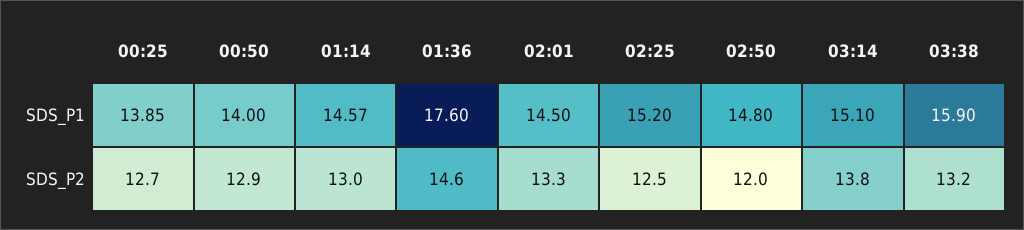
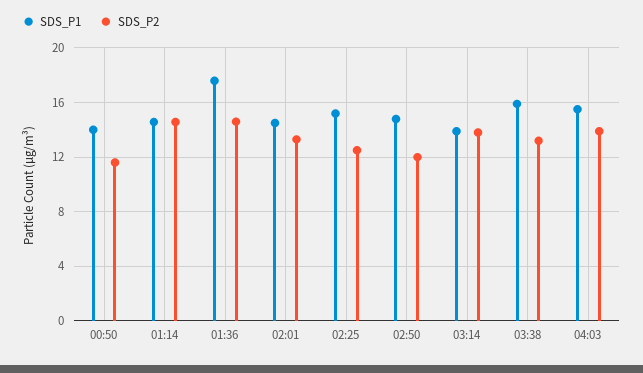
SDS_P1, 00:25: 13.85 -> none
SDS_P1, 03:14: 15.1 -> 14
SDS_P2, 00:25: 12.7 -> none
SDS_P2, 00:50: 12.9 -> 11.5
SDS_P2, 01:14: 13 -> 14.5
SDS_P1, 04:03: none -> 15.5
SDS_P2, 04:03: none -> 14

